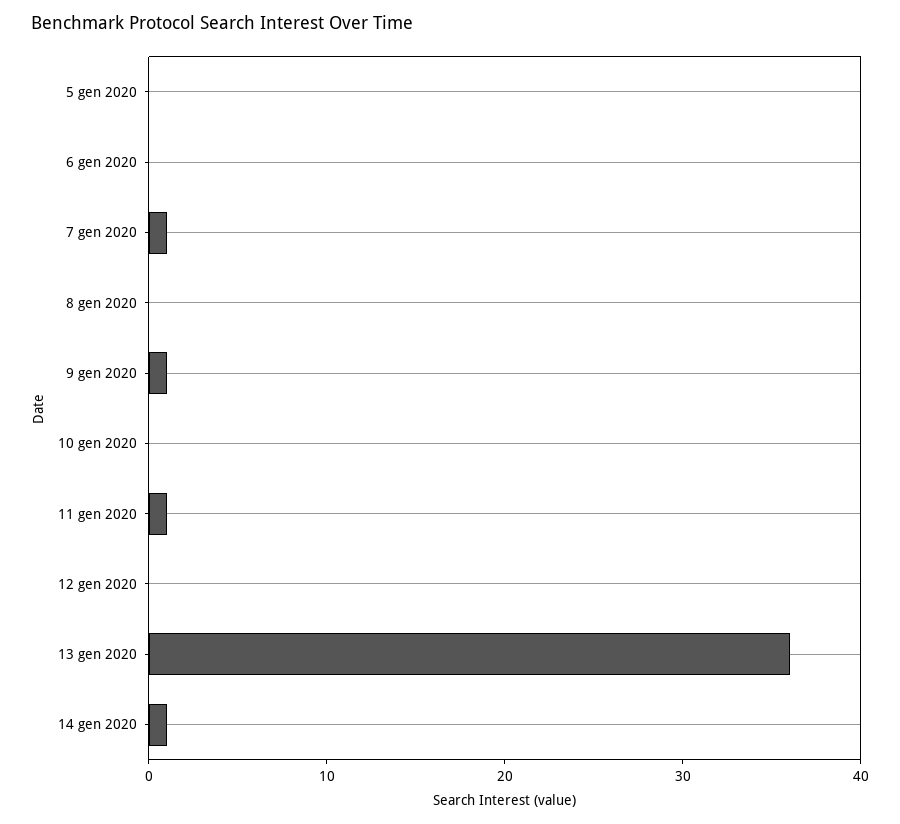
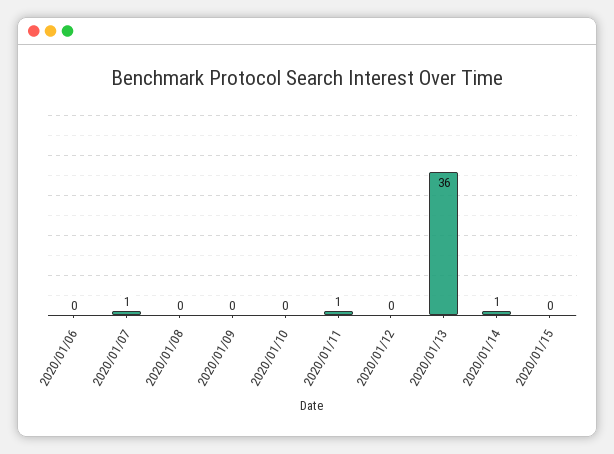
5 gen 2020: 0 -> none
9 gen 2020: 1 -> 0
2020/01/15: none -> 0

